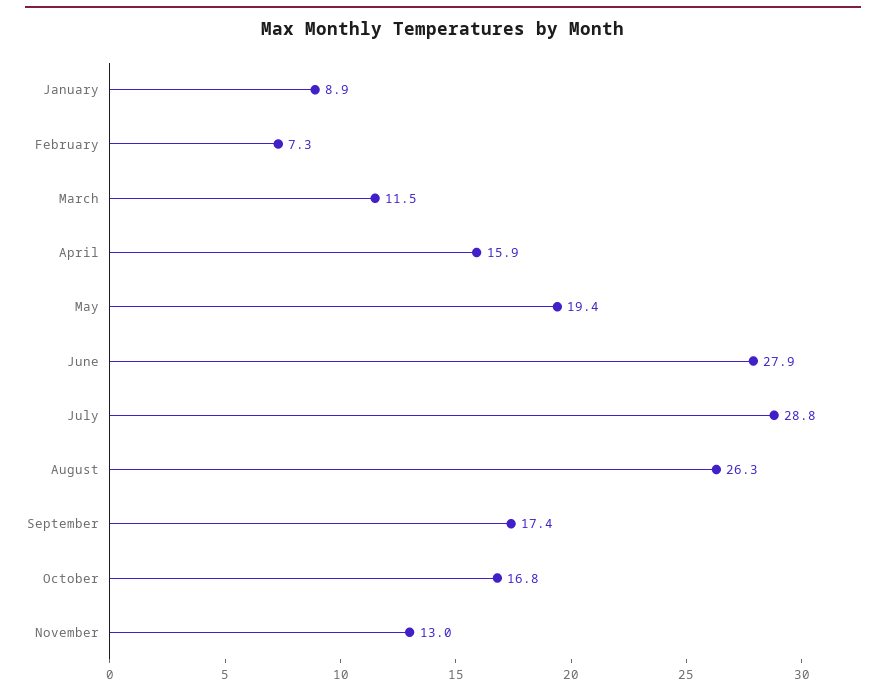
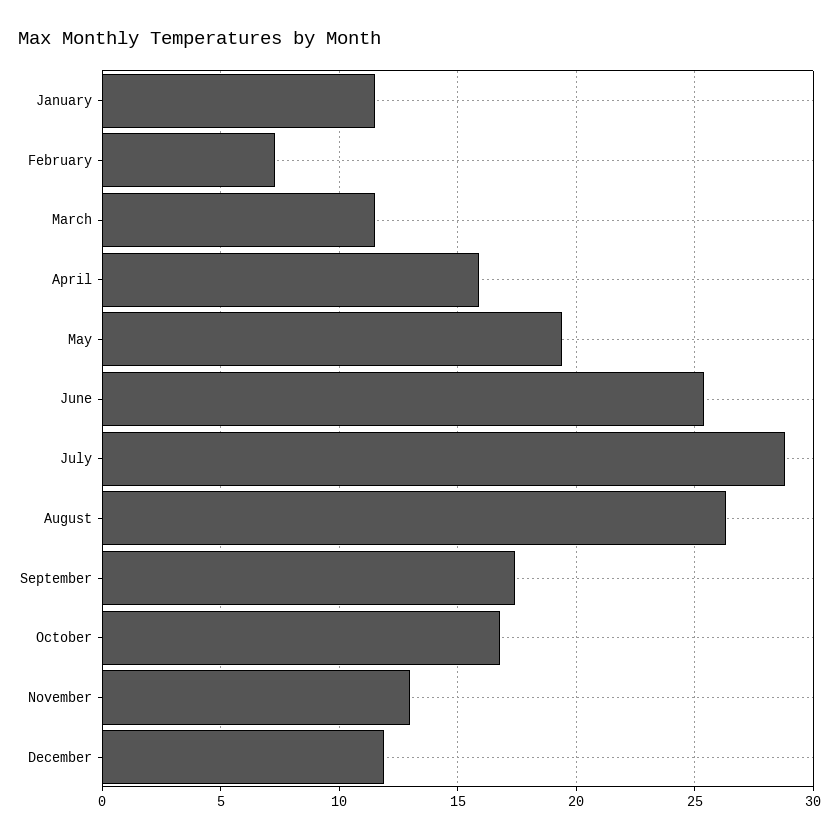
January: 8.9 -> 11.5
June: 27.9 -> 25.5
December: none -> 12

